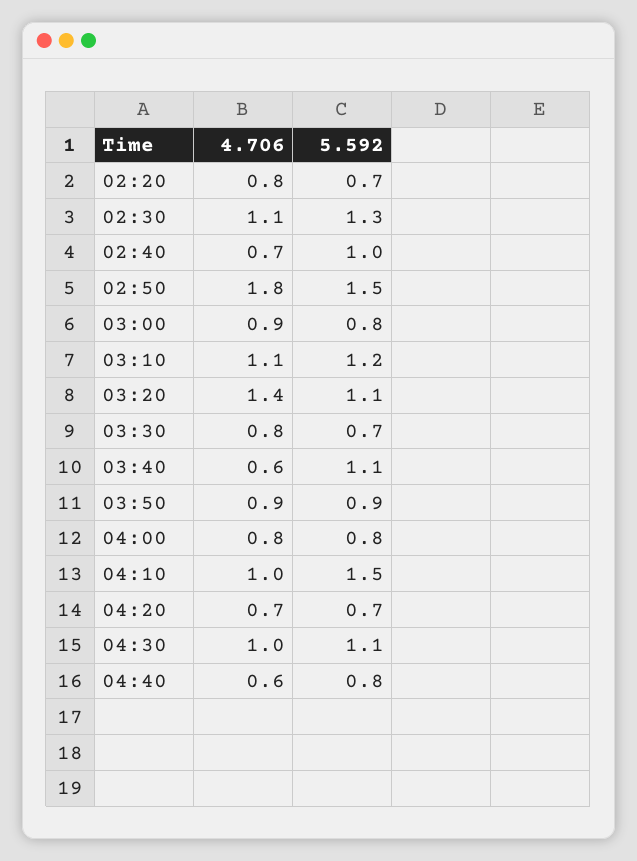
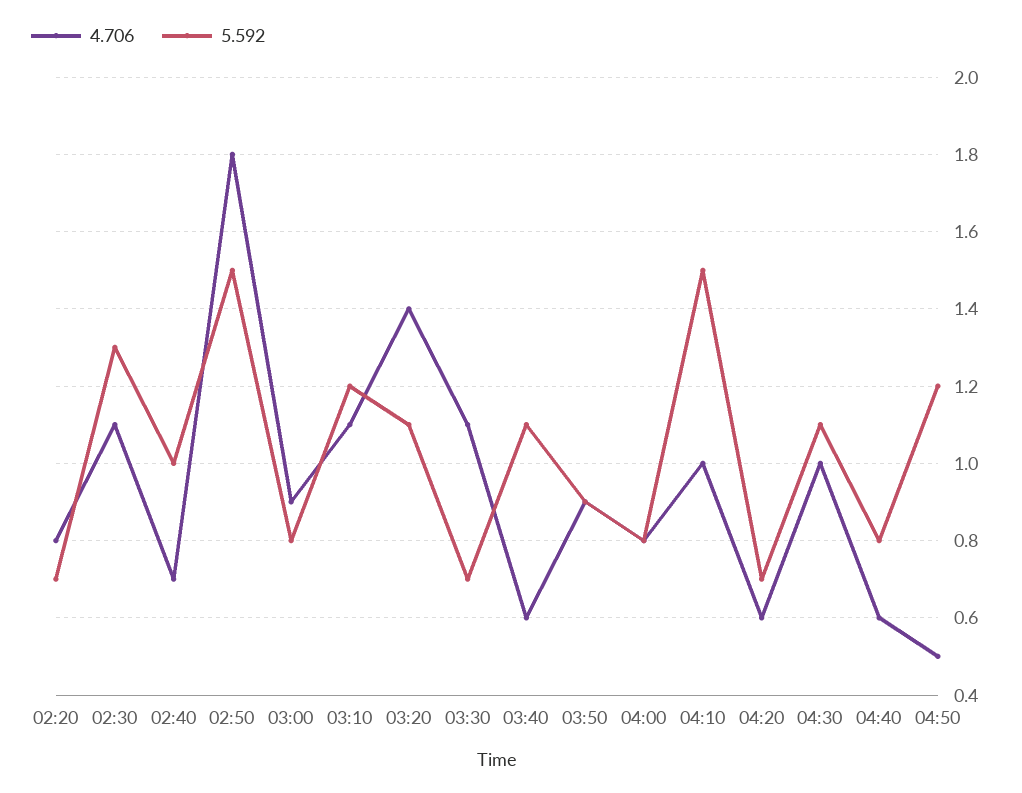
4.706, 03:30: 0.8 -> 1.1
4.706, 04:20: 0.7 -> 0.6
4.706, 04:50: none -> 0.5
5.592, 04:50: none -> 1.2

